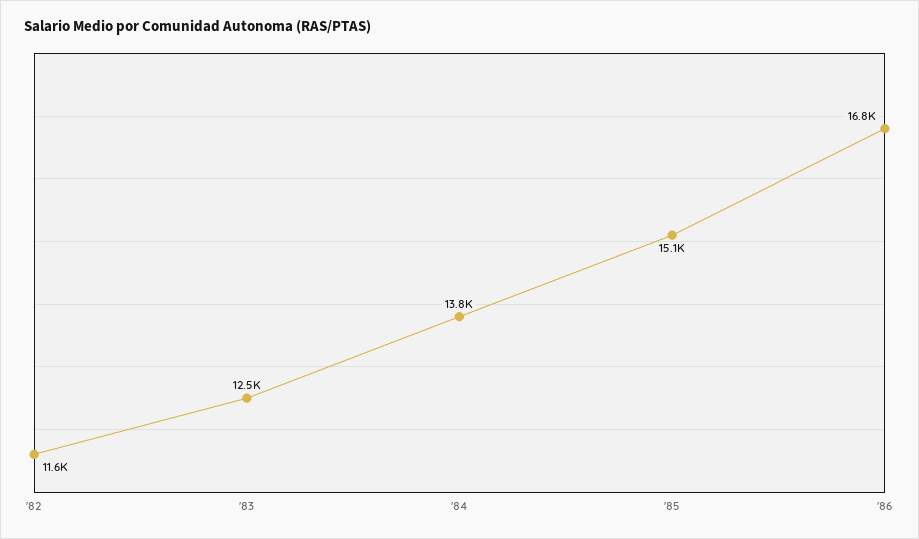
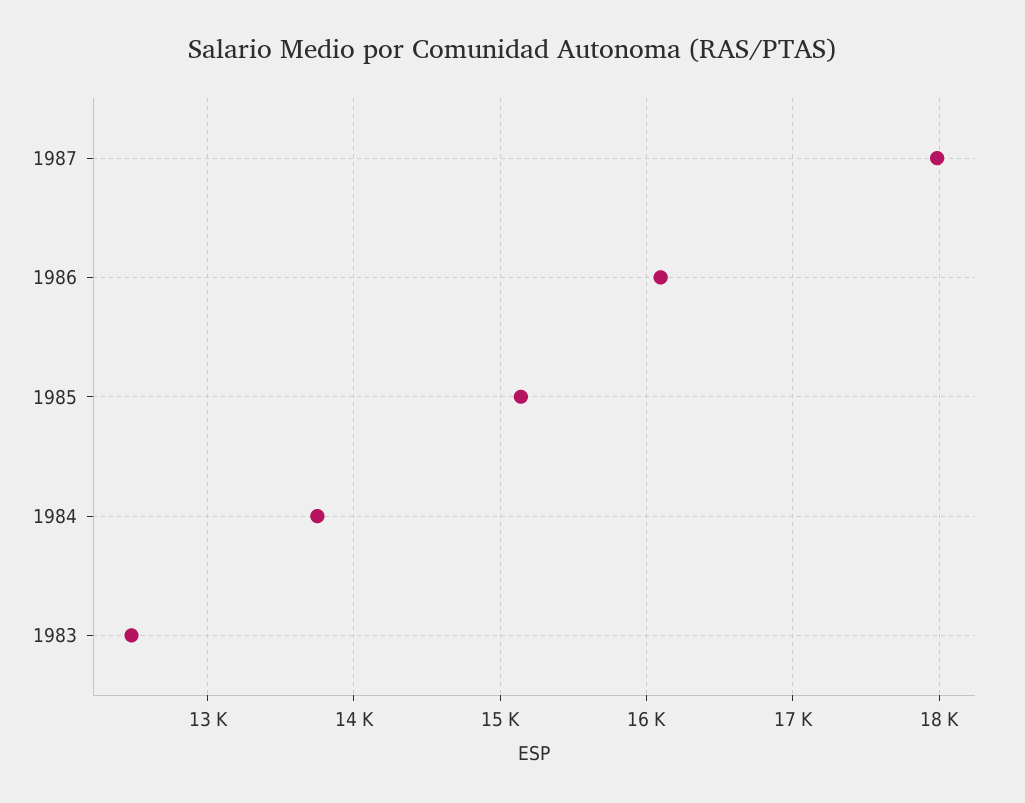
'82: 11600 -> none
'86: 16800 -> 16100
1987: none -> 18000

